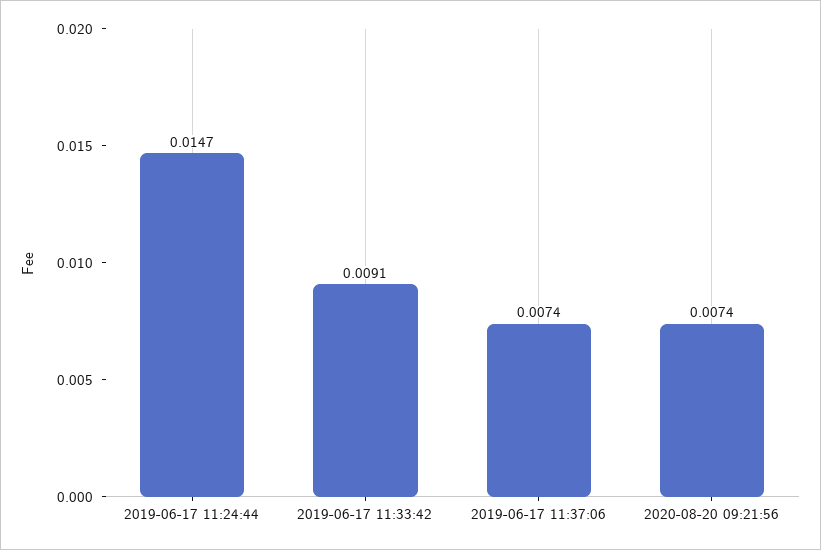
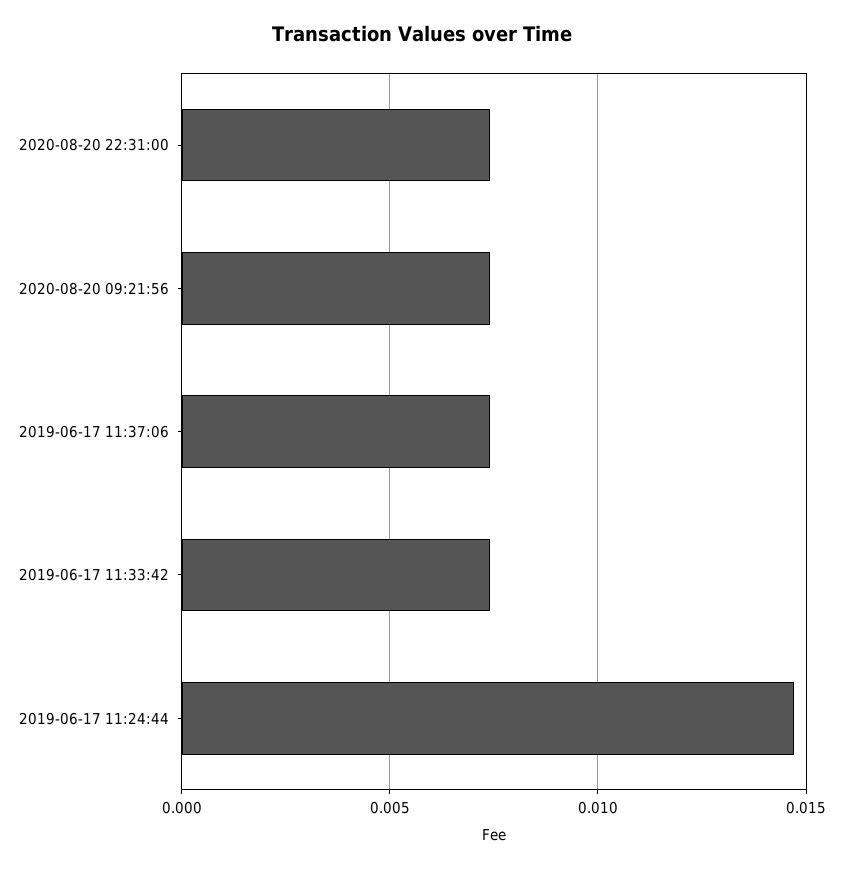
2019-06-17 11:33:42: 0.0091 -> 0.0075
2020-08-20 22:31:00: none -> 0.0075

